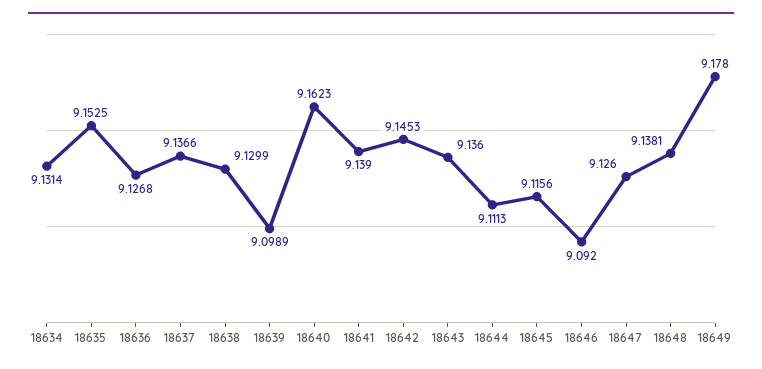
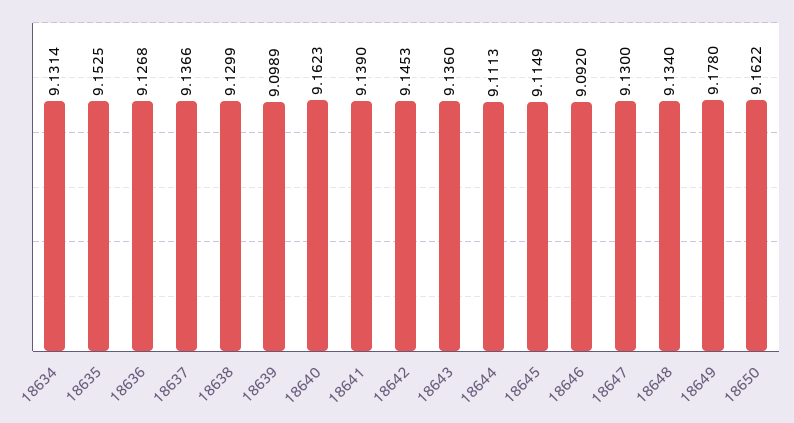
18645: 9.1156 -> 9.1149
18647: 9.126 -> 9.13
18648: 9.1381 -> 9.134
18650: none -> 9.1622

